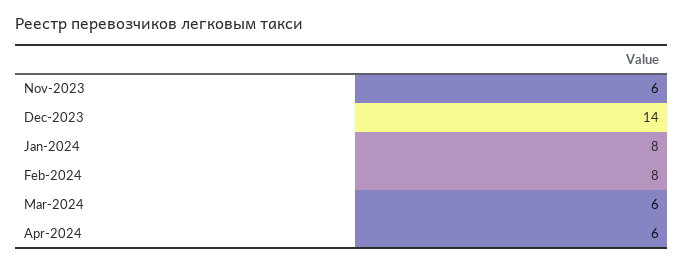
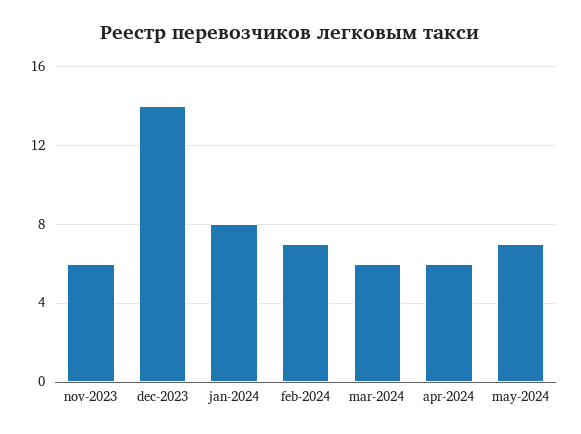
Feb-2024: 8 -> 7
may-2024: none -> 7

